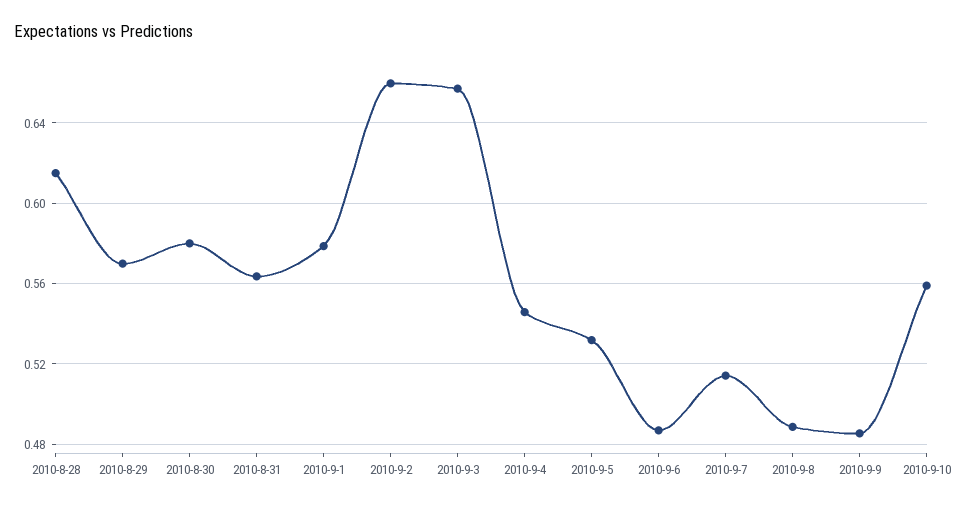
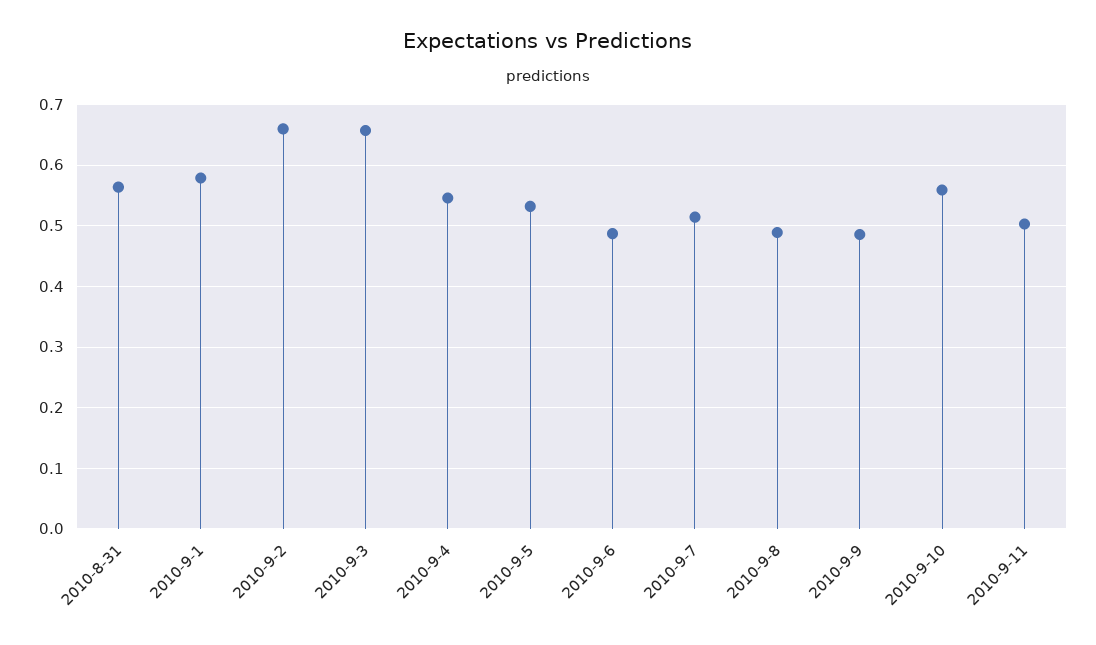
2010-8-28: 0.615 -> none
2010-8-29: 0.57 -> none
2010-8-30: 0.58 -> none
2010-9-11: none -> 0.5

